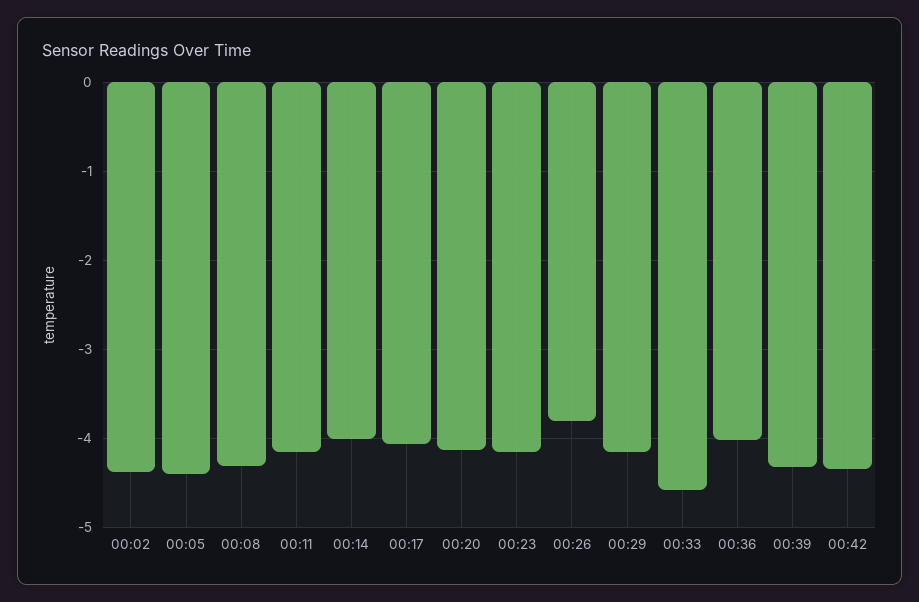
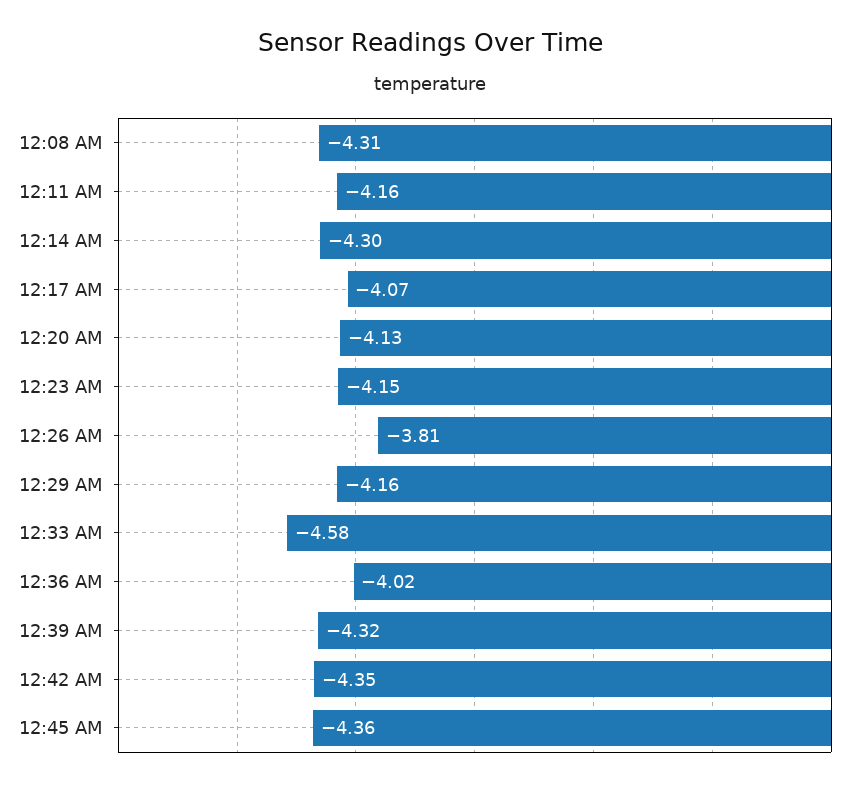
00:02: -4.4 -> none
00:05: -4.4 -> none
00:14: -4 -> -4.3
12:45 AM: none -> -4.36

